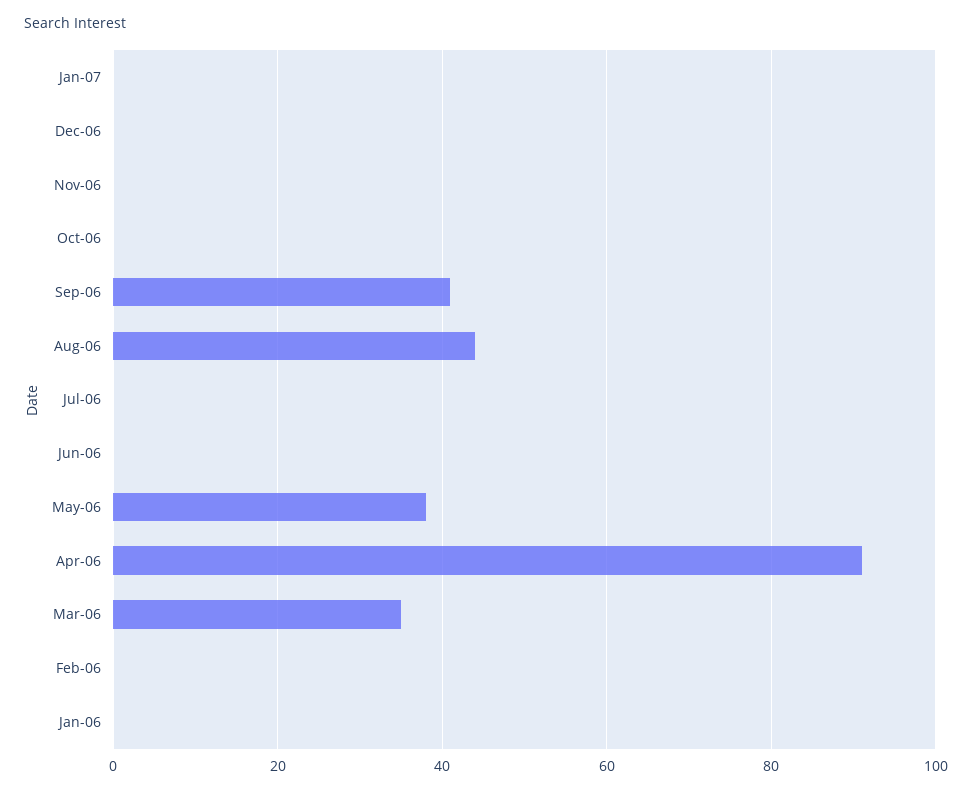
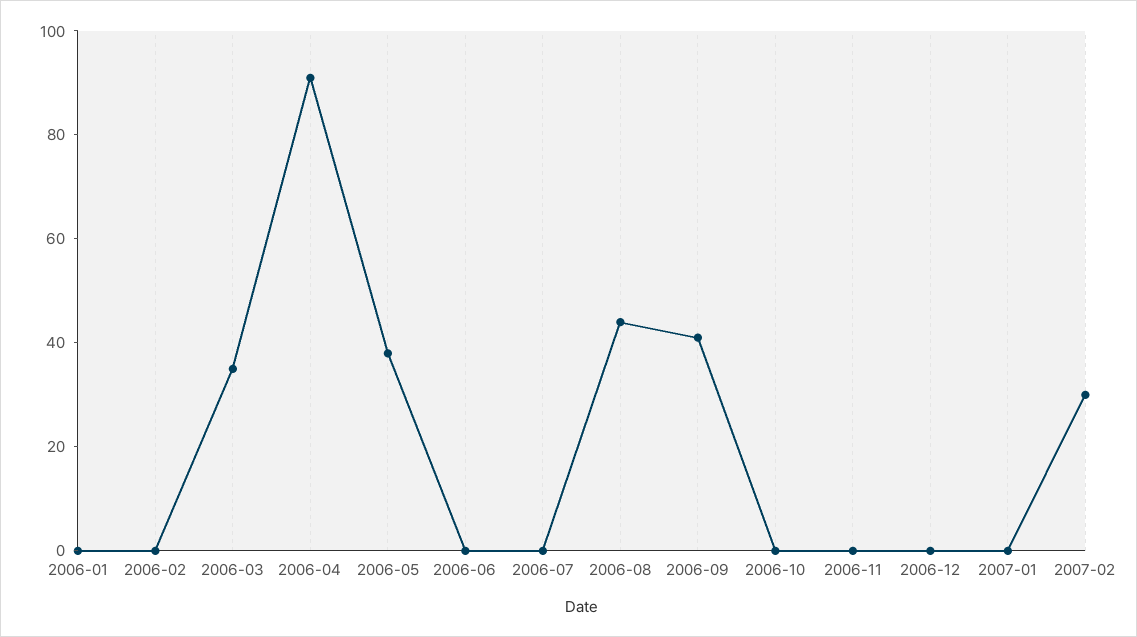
2007-02: none -> 30

